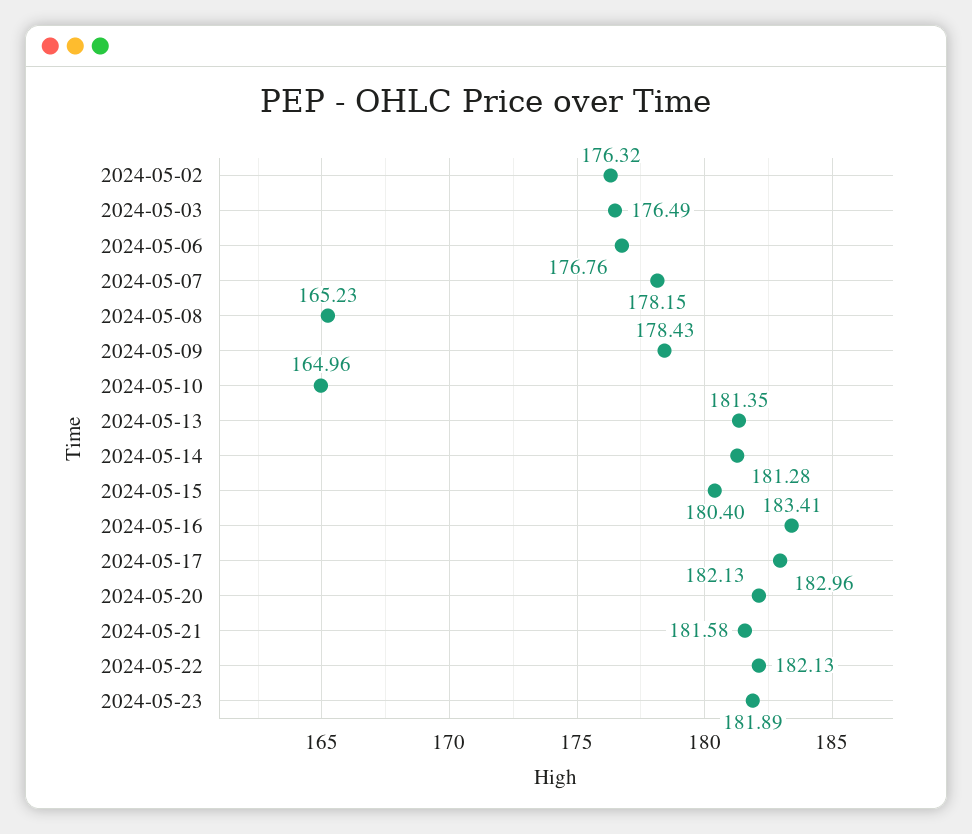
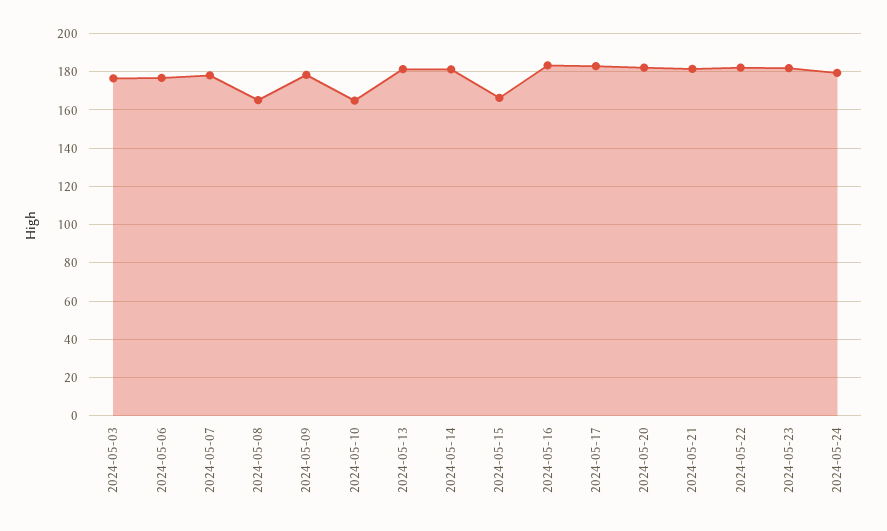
2024-05-02: 176.32 -> none
2024-05-15: 180.4 -> 165
2024-05-24: none -> 180

